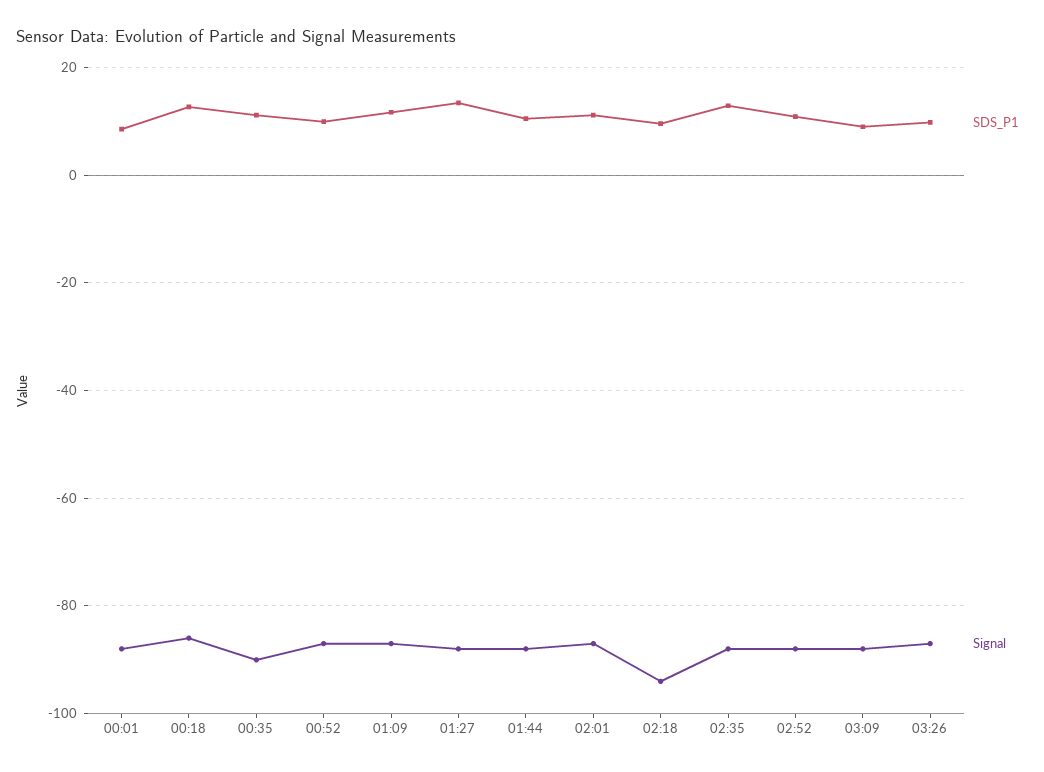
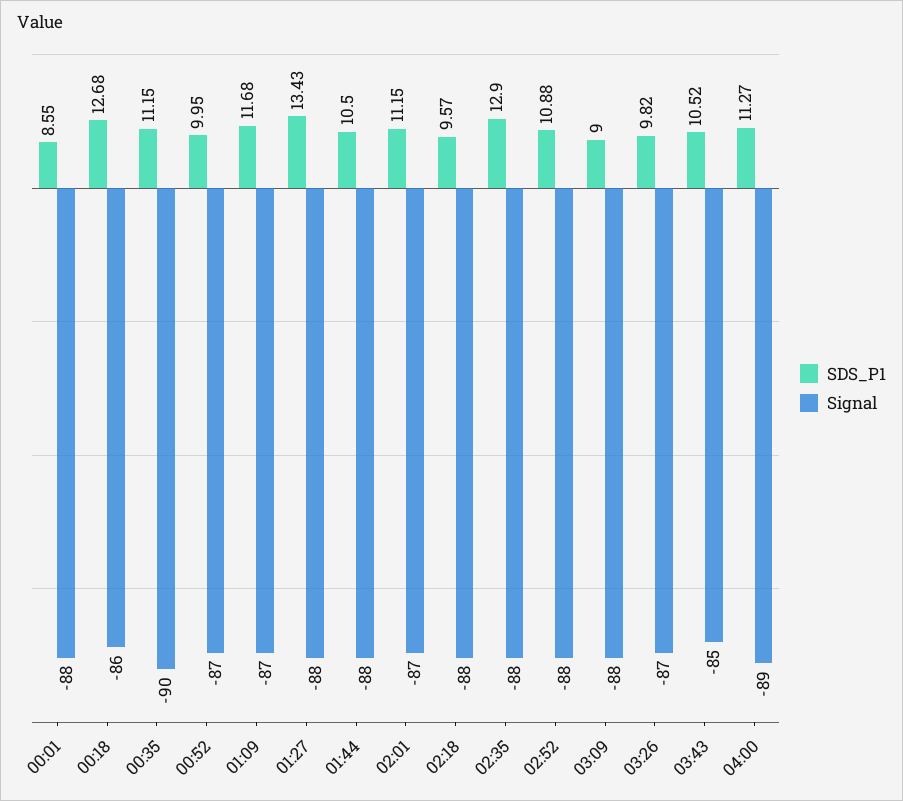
Signal, 02:18: -94 -> -88
SDS_P1, 03:43: none -> 10.52
Signal, 03:43: none -> -85
SDS_P1, 04:00: none -> 11.27
Signal, 04:00: none -> -89

